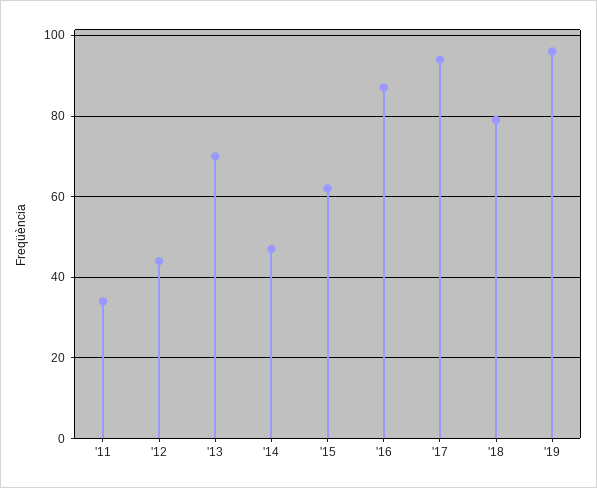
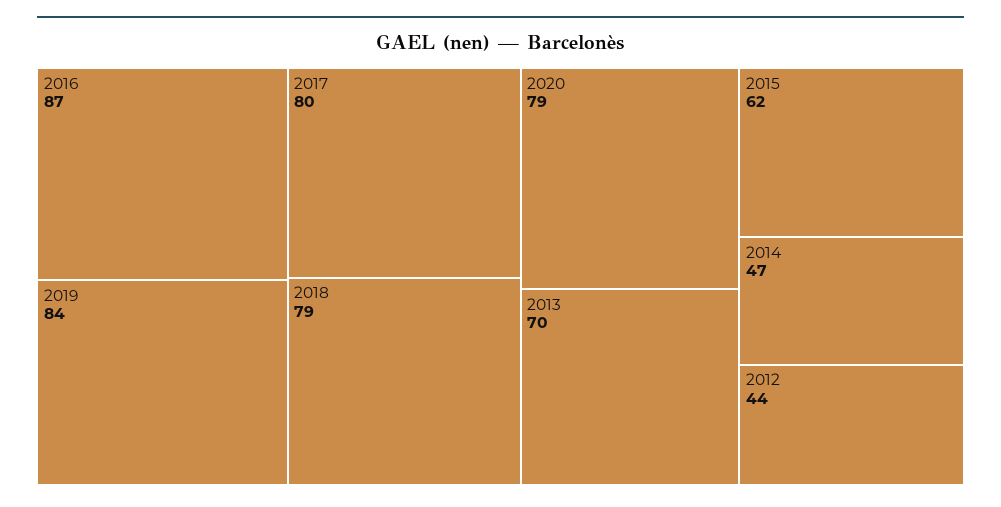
'11: 35 -> none
'17: 95 -> 80
'19: 95 -> 84
2020: none -> 79

